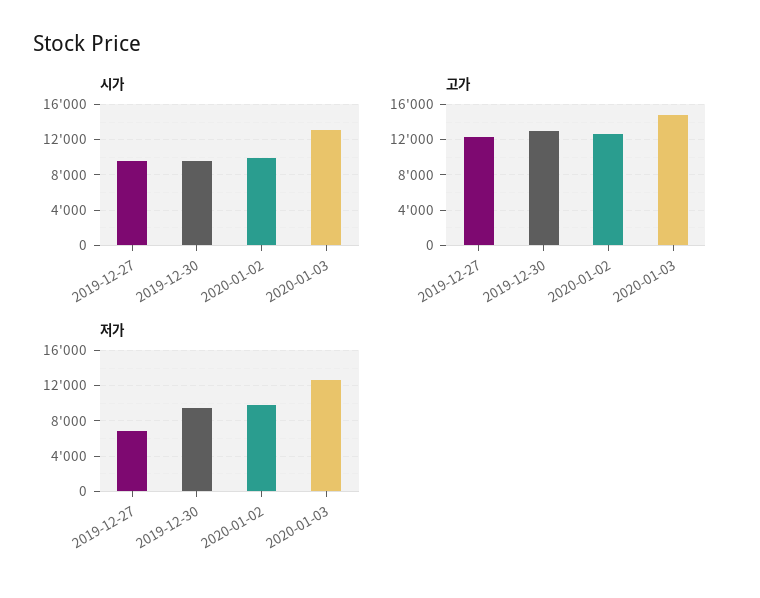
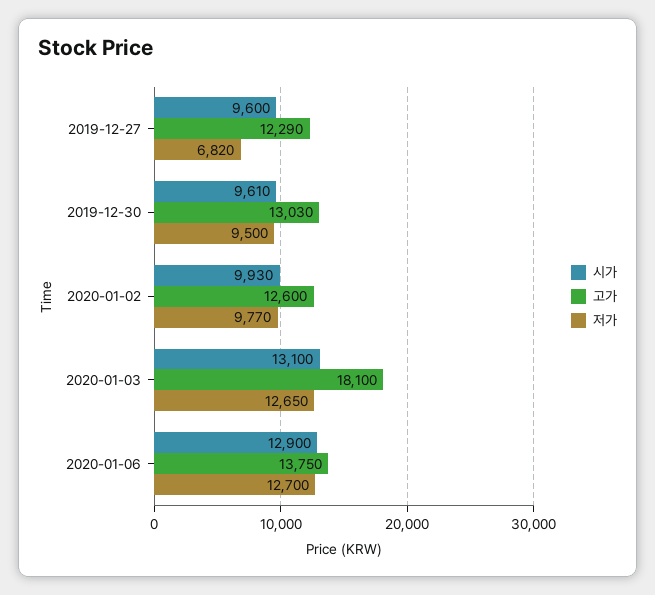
고가, 2020-01-03: 15000 -> 18100
시가, 2020-01-06: none -> 12900
고가, 2020-01-06: none -> 13750
저가, 2020-01-06: none -> 12700

